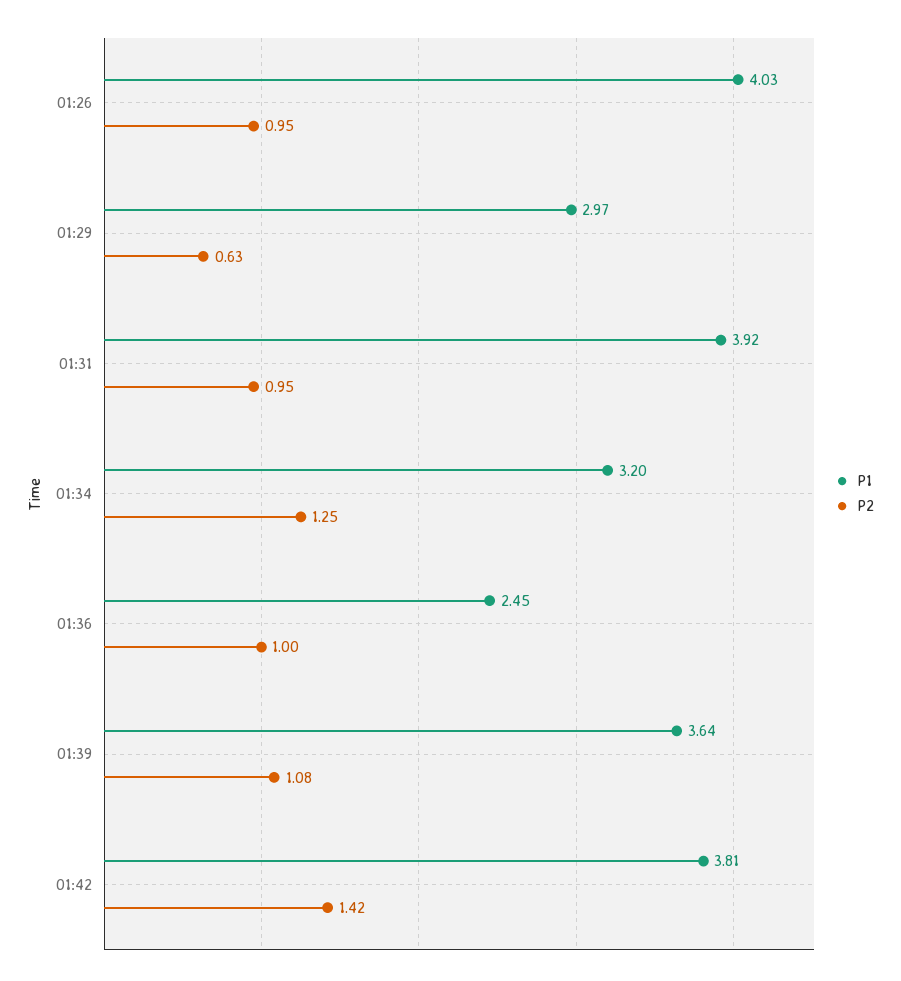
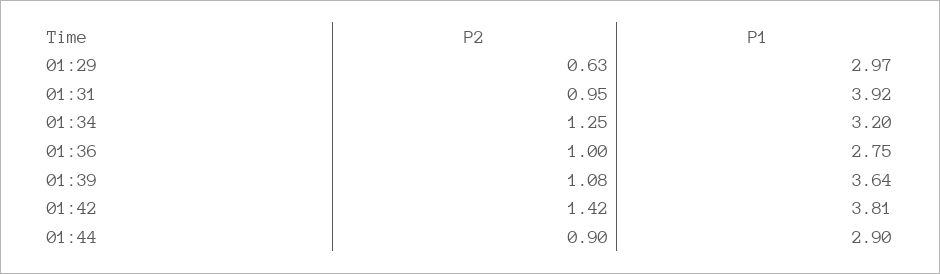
P1, 01:26: 4.03 -> none
P2, 01:26: 0.95 -> none
P1, 01:36: 2.45 -> 2.75
P2, 01:44: none -> 0.9
P1, 01:44: none -> 2.9

